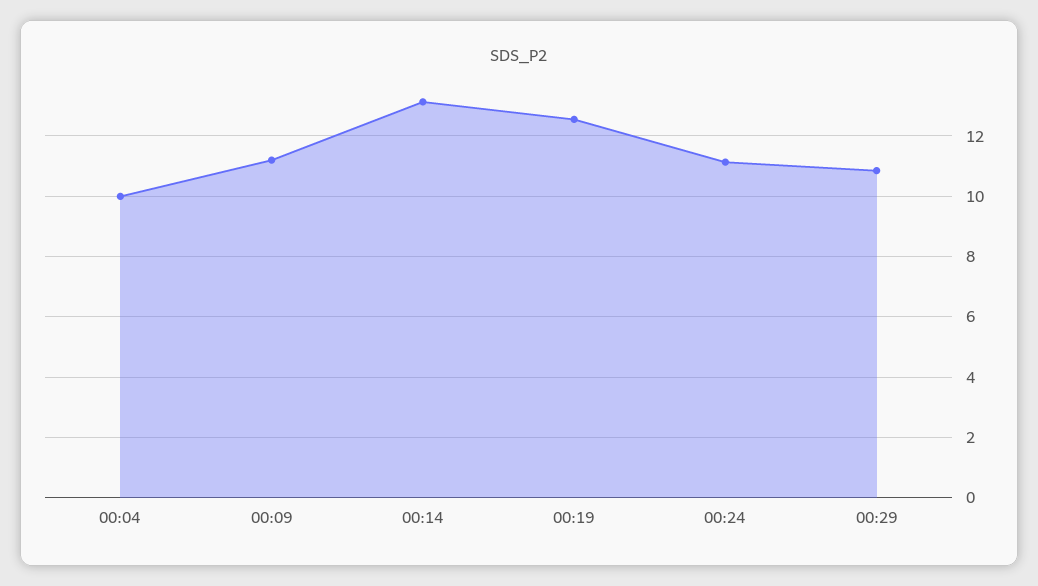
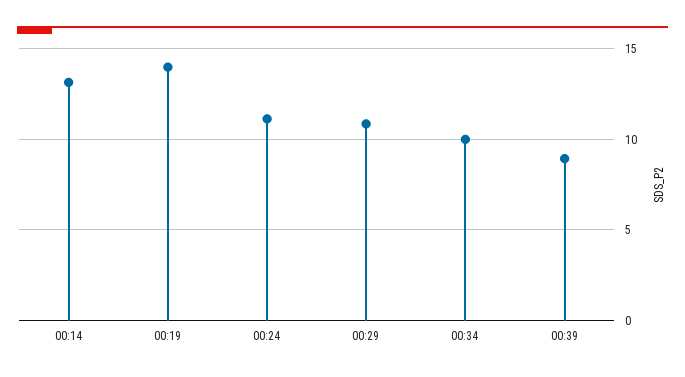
00:04: 10 -> none
00:09: 11.2 -> none
00:19: 12.6 -> 14
00:34: none -> 10
00:39: none -> 9

